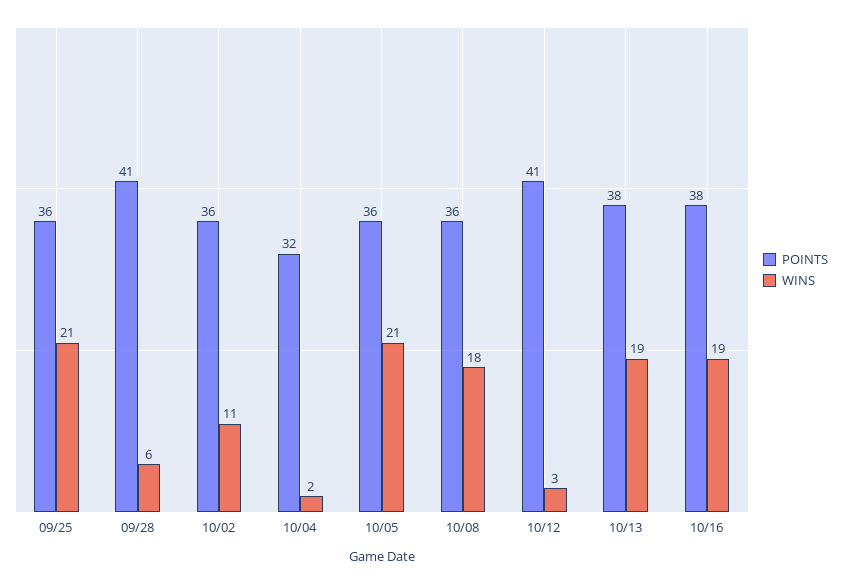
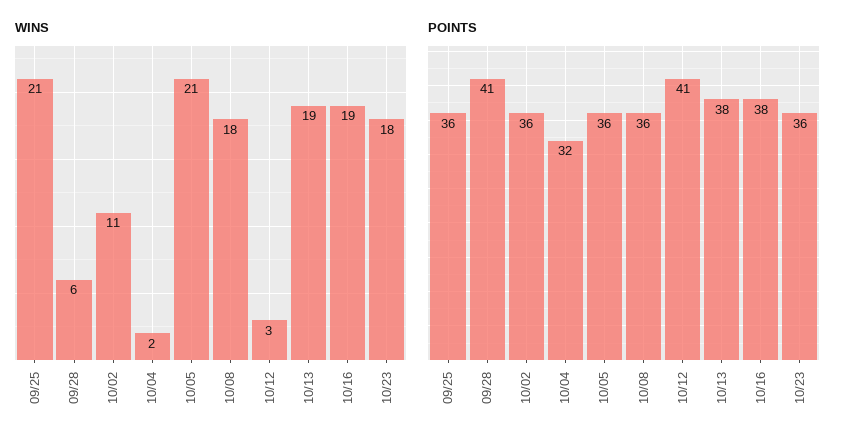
WINS, 10/23: none -> 18
POINTS, 10/23: none -> 36

